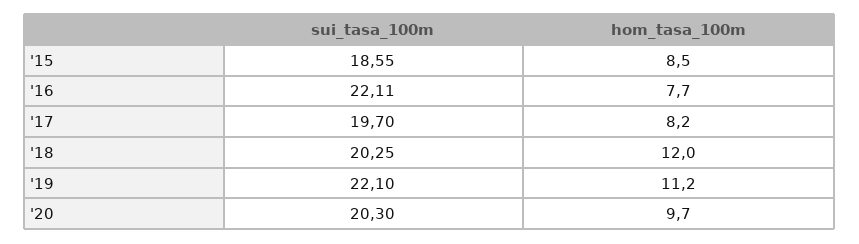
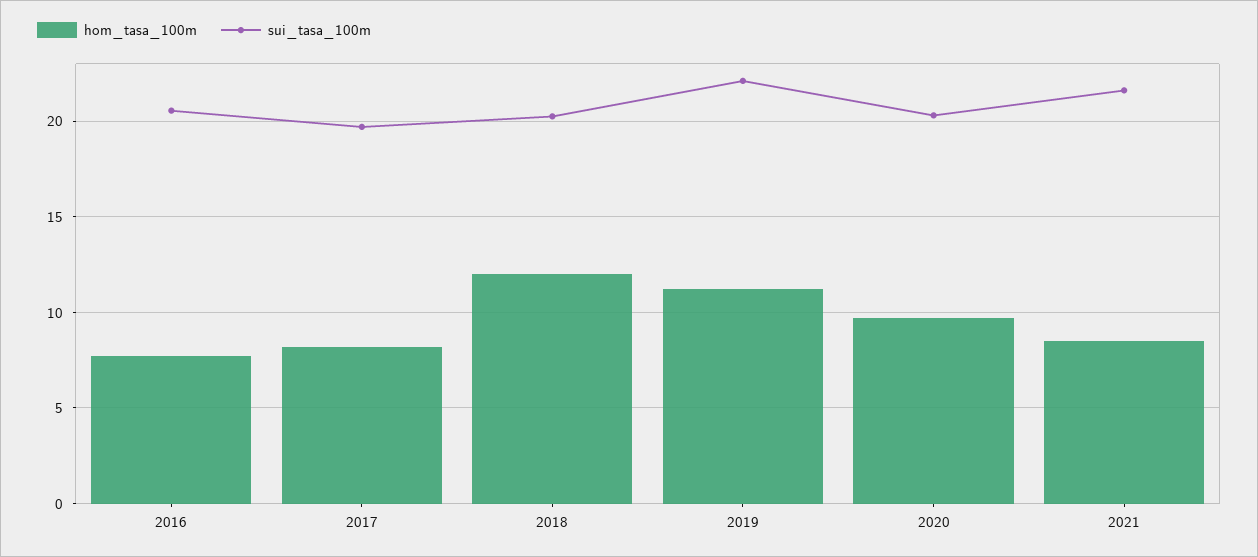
sui_tasa_100m, '15: 18.55 -> none
hom_tasa_100m, '15: 8.5 -> none
sui_tasa_100m, '16: 22.11 -> 20.5
hom_tasa_100m, 2021: none -> 8.5
sui_tasa_100m, 2021: none -> 21.5

